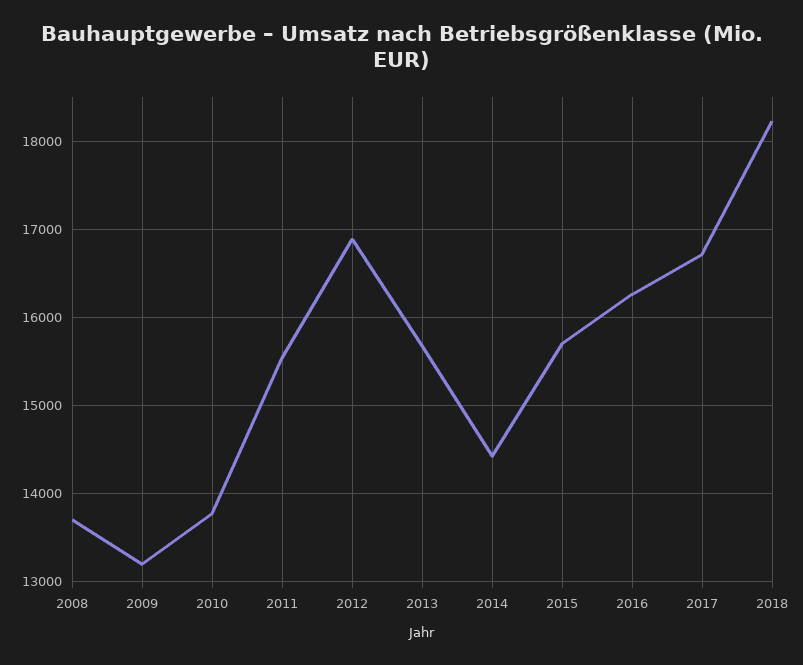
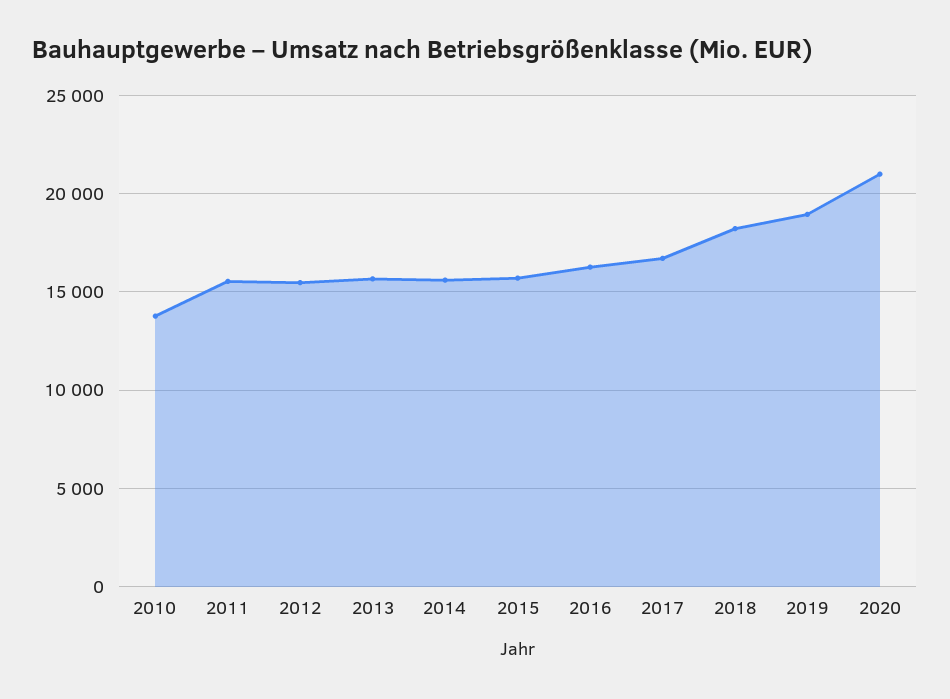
2008: 13700 -> none
2009: 13200 -> none
2012: 16900 -> 15500
2014: 14400 -> 15500
2019: none -> 19000
2020: none -> 21000

